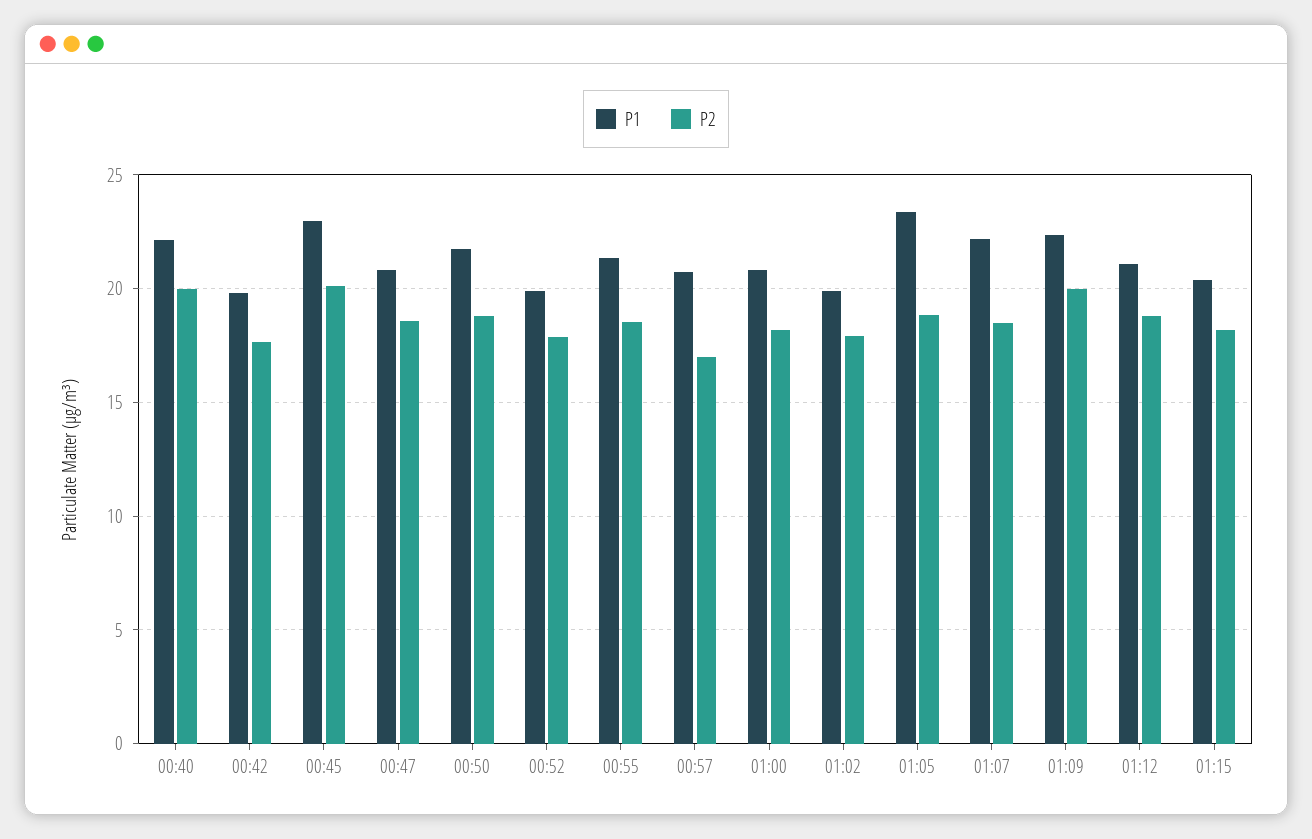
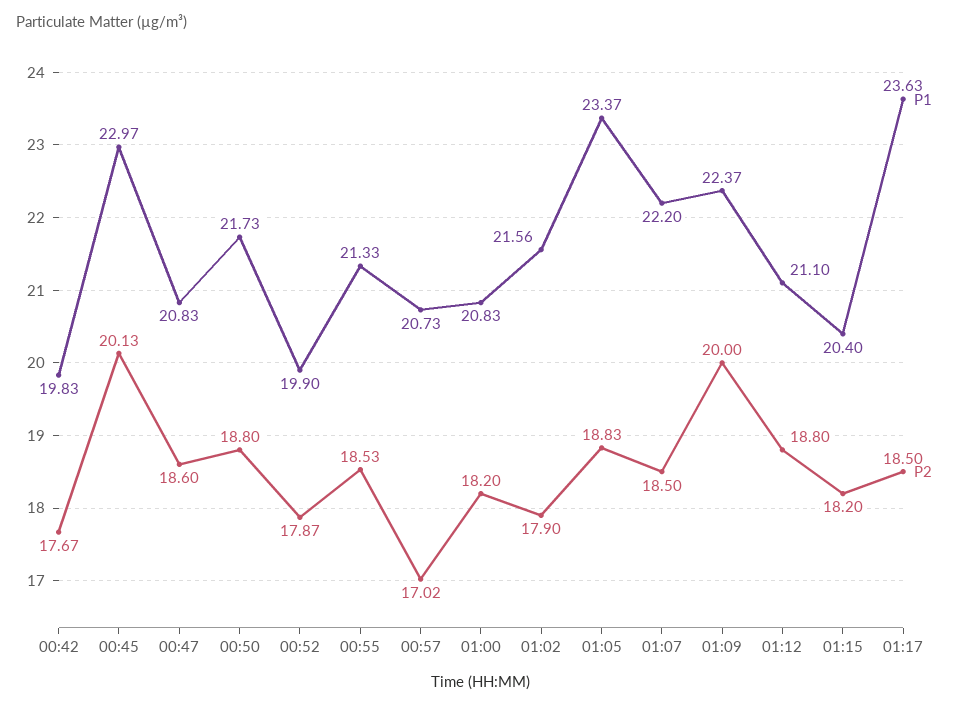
P1, 00:40: 22 -> none
P2, 00:40: 20 -> none
P1, 01:02: 20 -> 21.56
P1, 01:17: none -> 23.63
P2, 01:17: none -> 18.5

